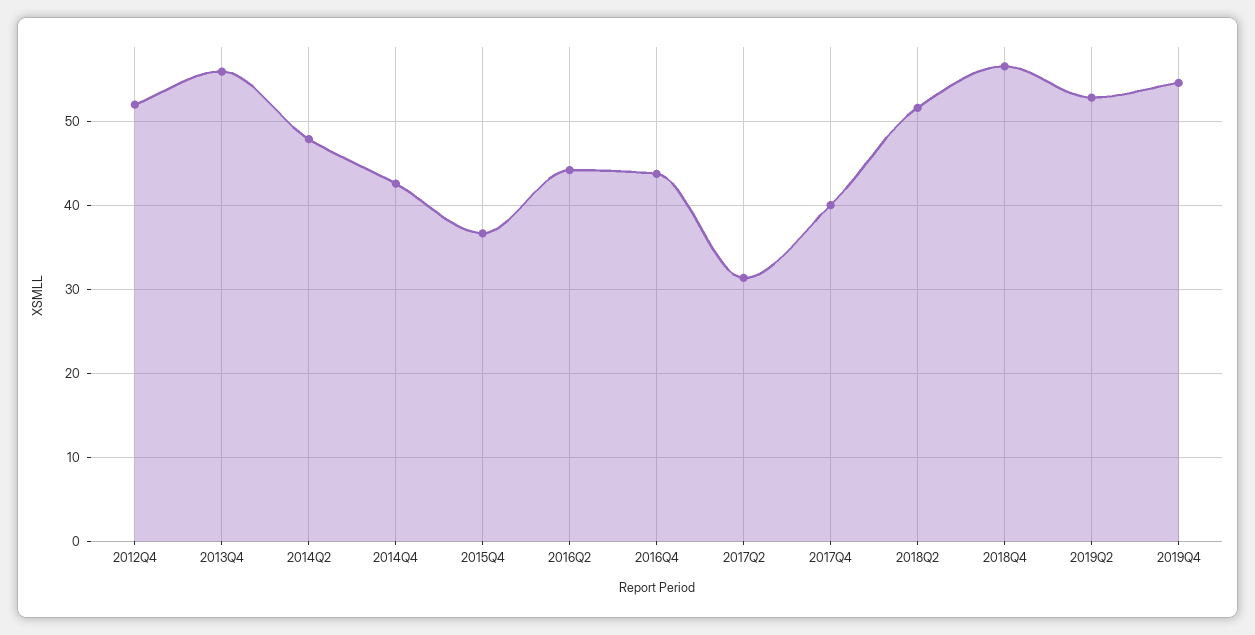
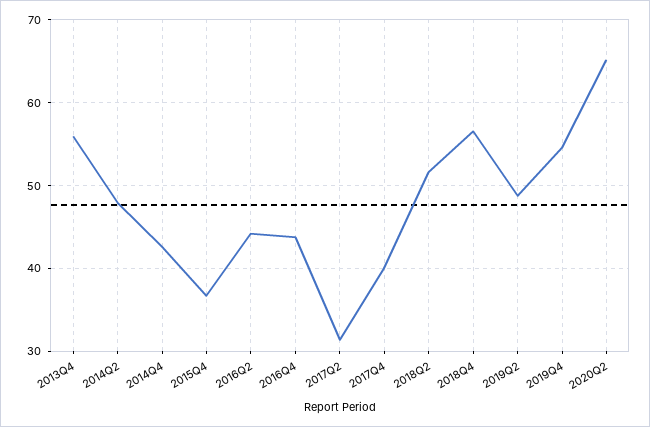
2012Q4: 52 -> none
2019Q2: 53 -> 49
2020Q2: none -> 65

